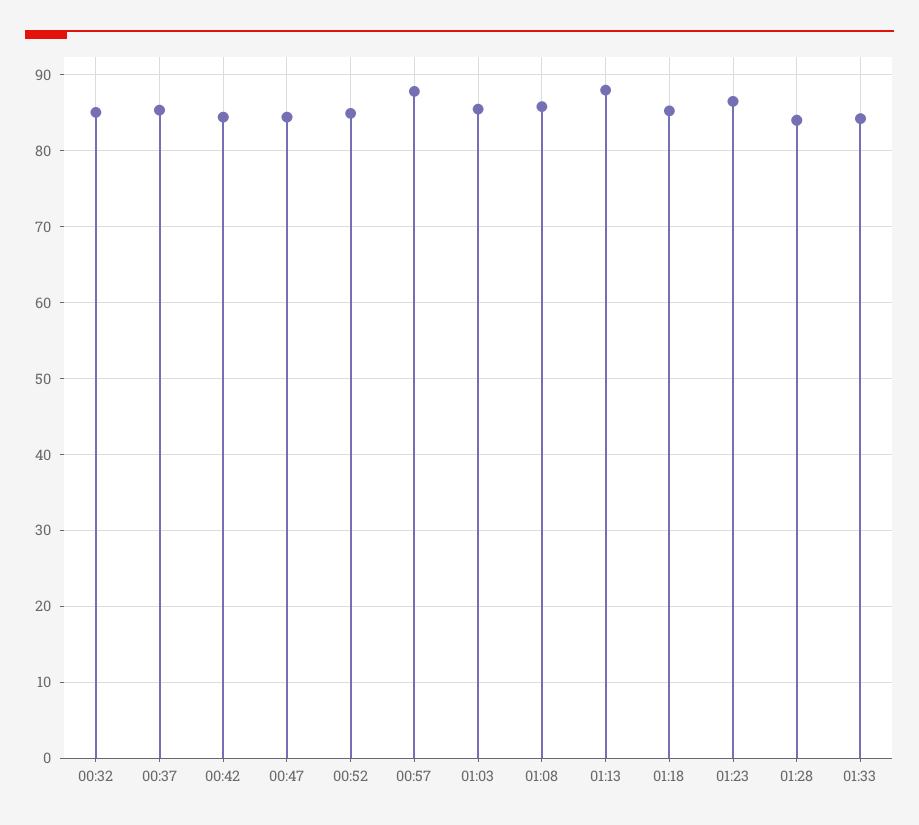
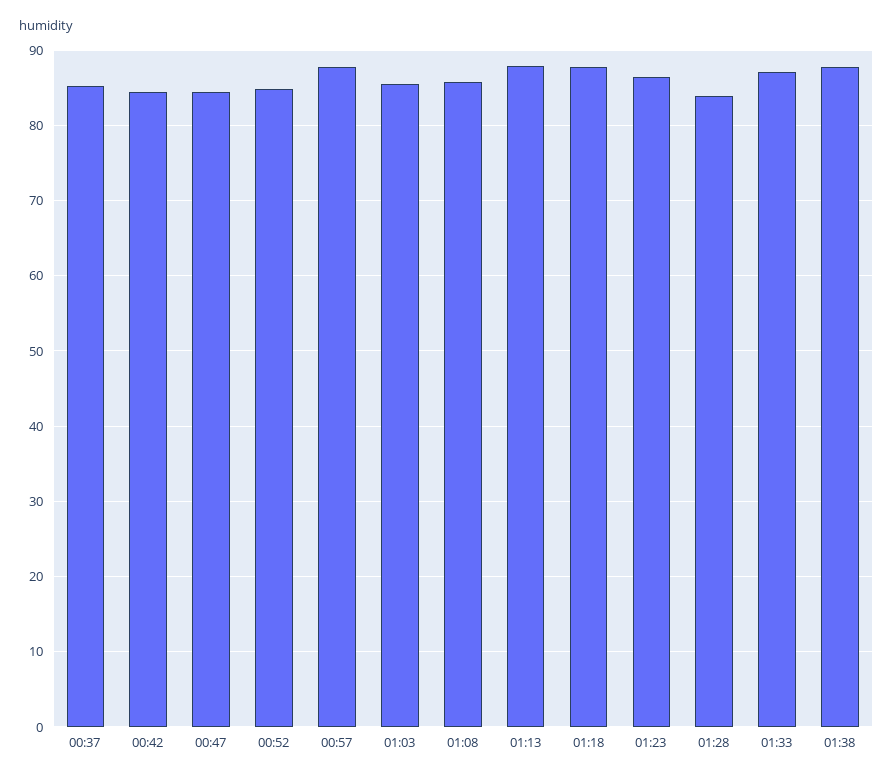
00:32: 85 -> none
01:18: 85 -> 88
01:33: 84 -> 87
01:38: none -> 88

